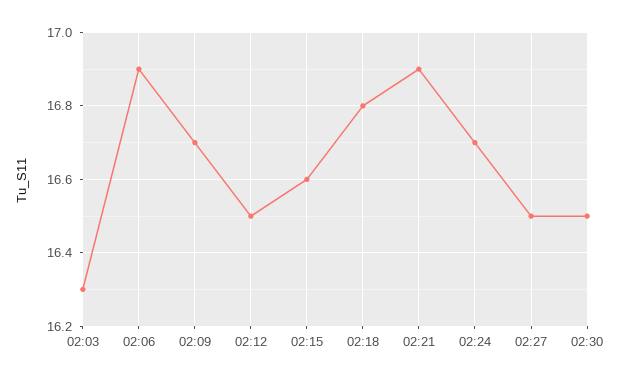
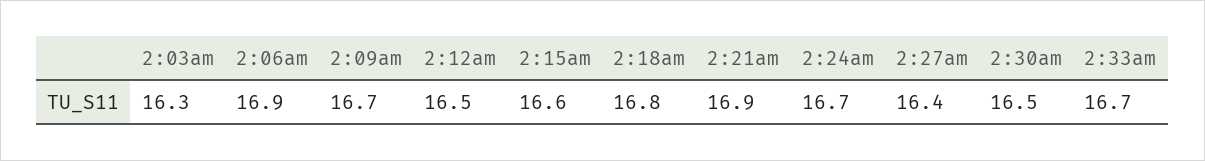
02:27: 16.5 -> 16.4
2:33am: none -> 16.7

